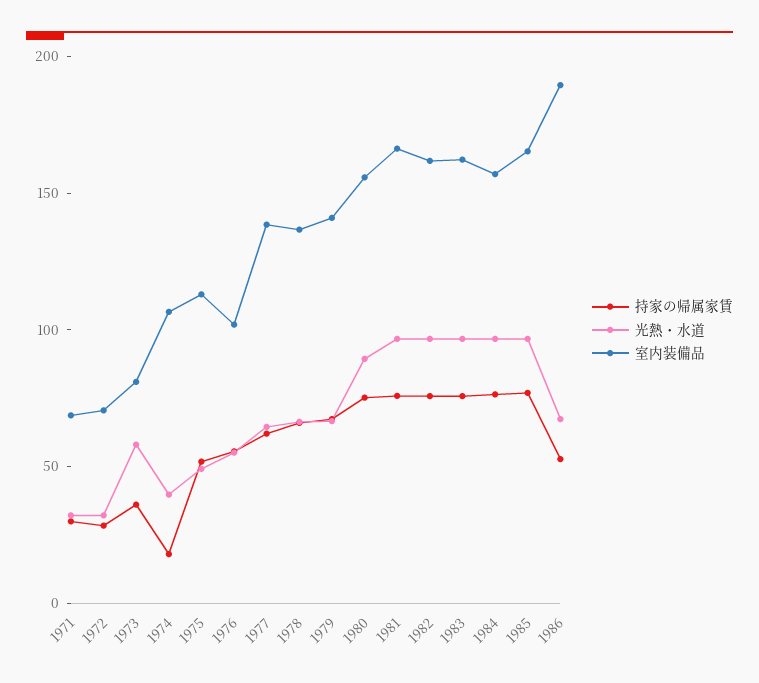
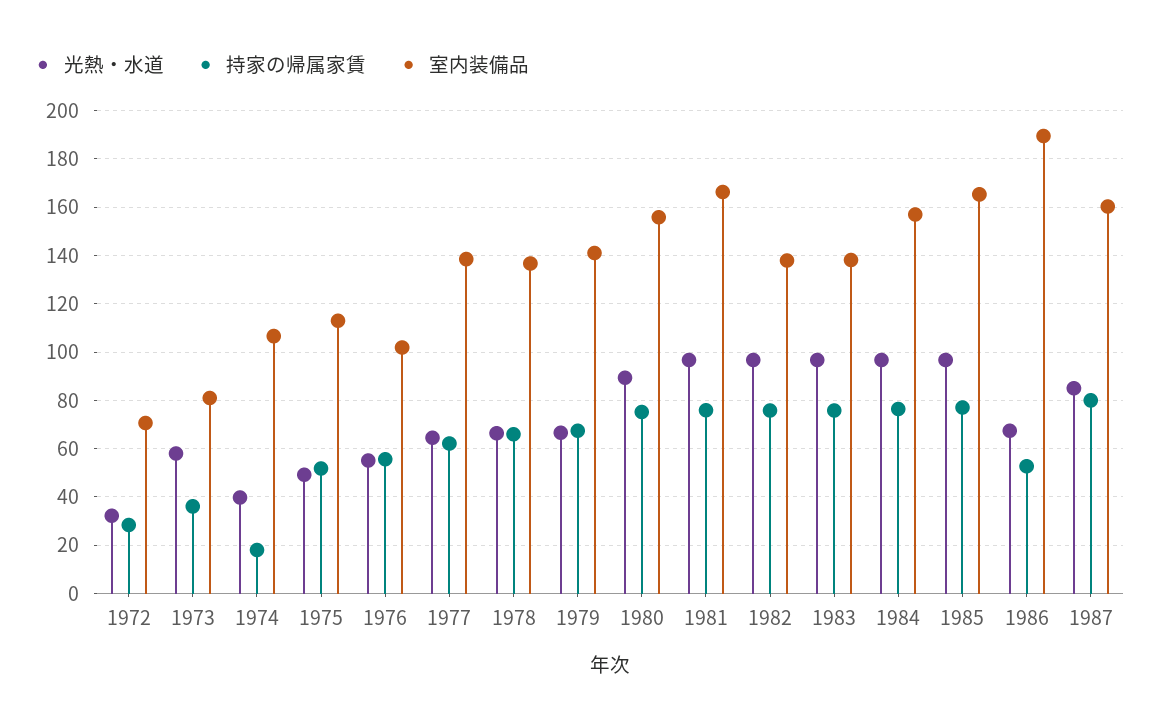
持家の帰属家賃, 1971: 30 -> none
光熱・水道, 1971: 30 -> none
室内装備品, 1971: 70 -> none
室内装備品, 1982: 160 -> 137.5
室内装備品, 1983: 160 -> 137.5
光熱・水道, 1987: none -> 85
持家の帰属家賃, 1987: none -> 80
室内装備品, 1987: none -> 160

